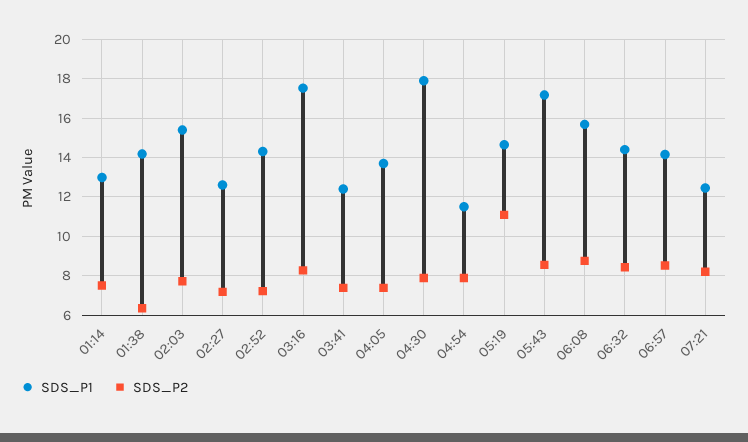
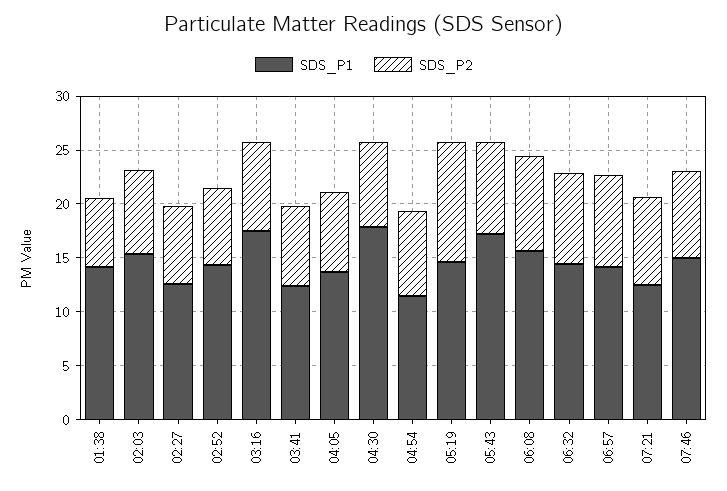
SDS_P1, 01:14: 13 -> none
SDS_P2, 01:14: 7.5 -> none
SDS_P1, 07:46: none -> 15
SDS_P2, 07:46: none -> 8

